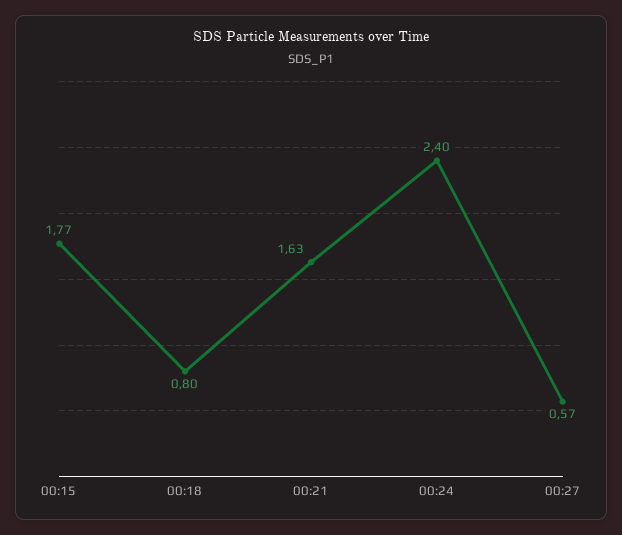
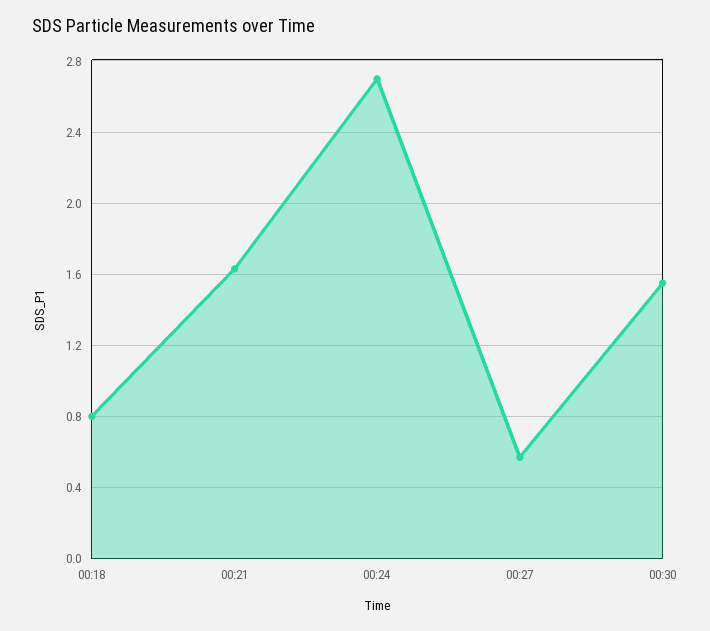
00:15: 1.77 -> none
00:24: 2.4 -> 2.7
00:30: none -> 1.55

